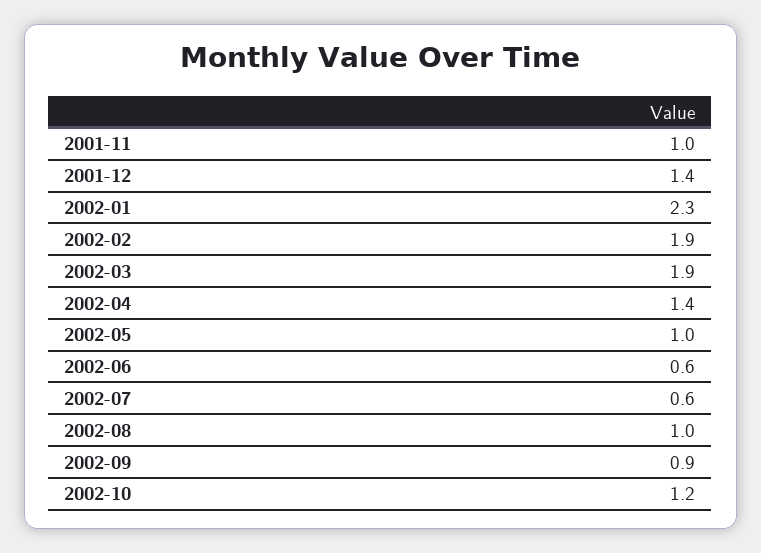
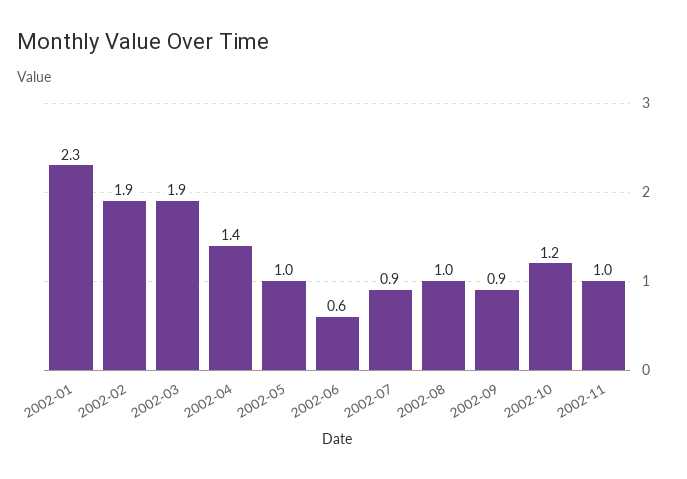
2001-11: 1 -> none
2001-12: 1.4 -> none
2002-07: 0.6 -> 0.9
2002-11: none -> 1

